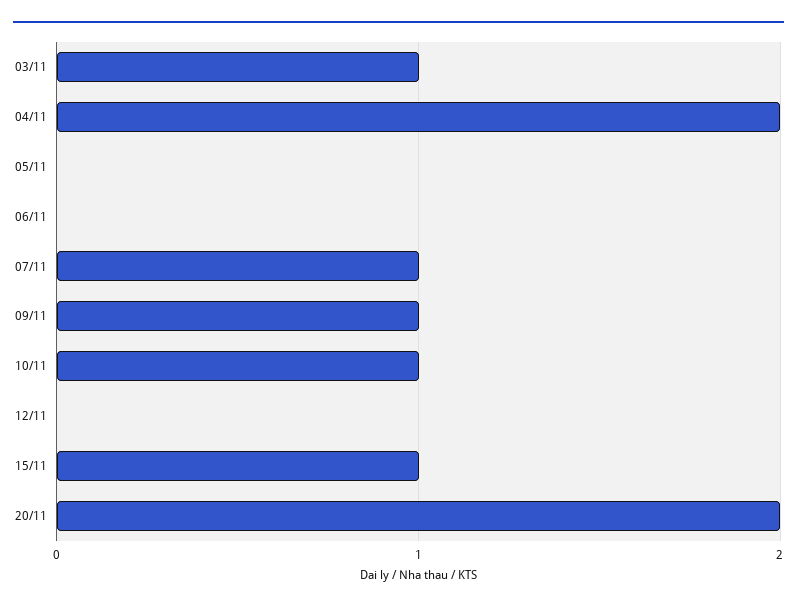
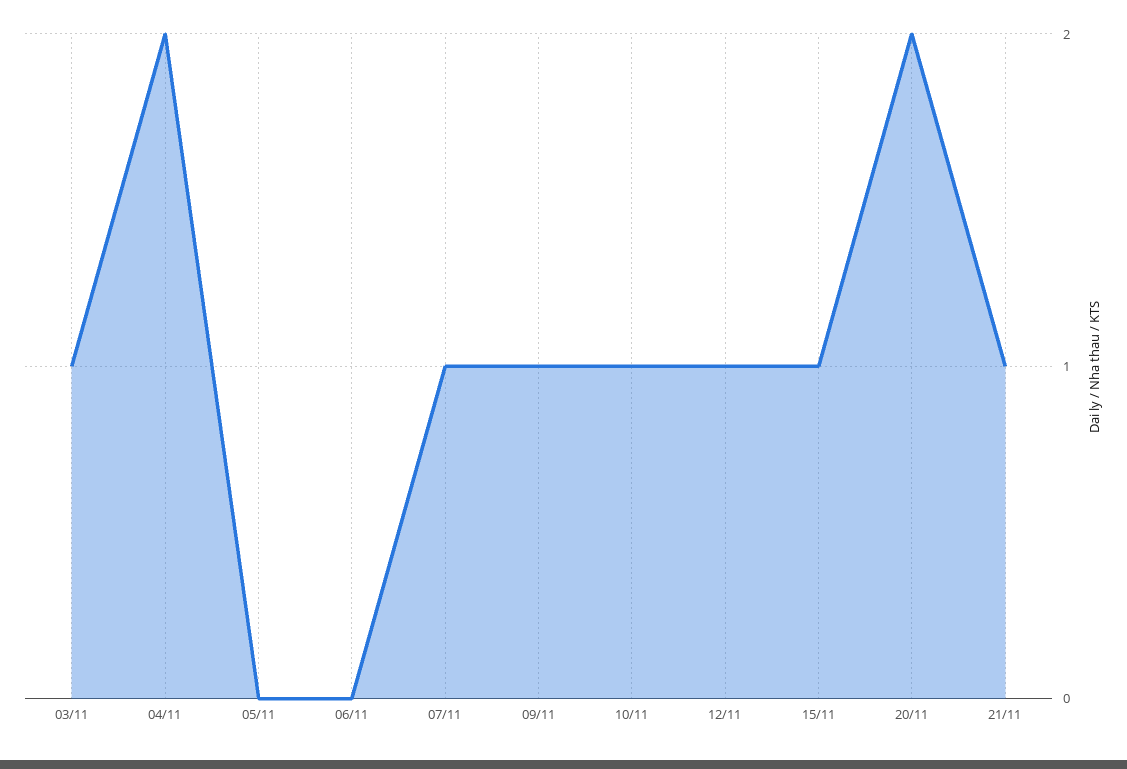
12/11: 0 -> 1
21/11: none -> 1

